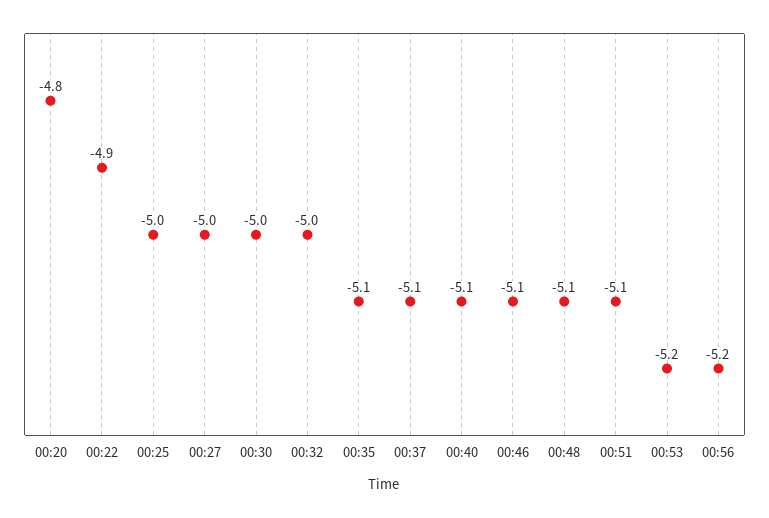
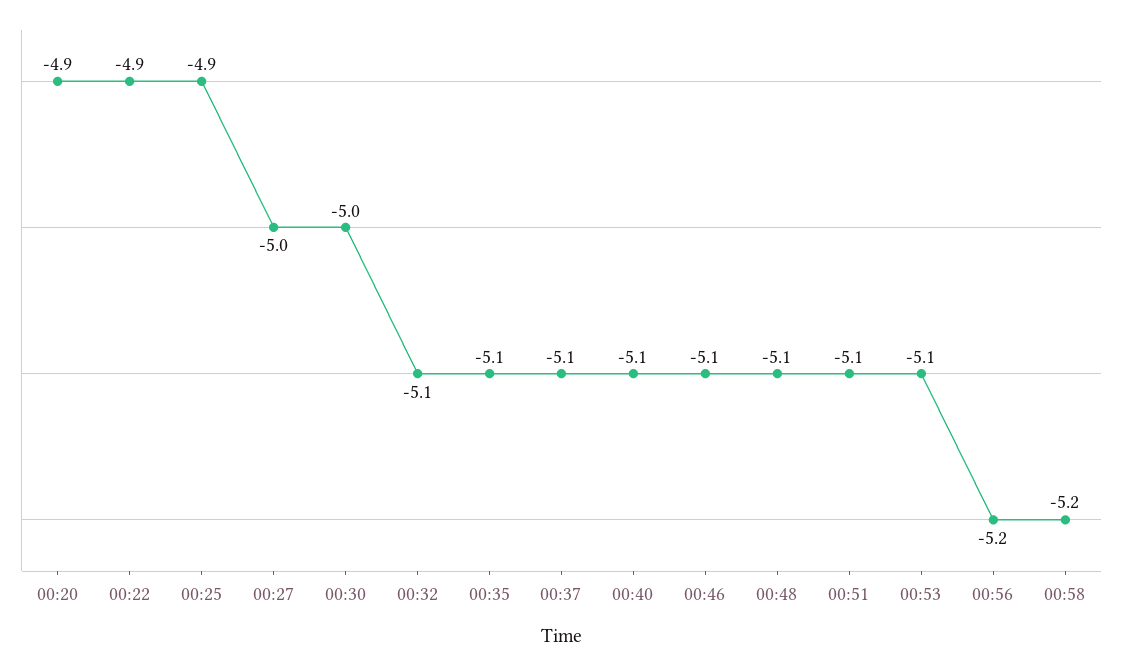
00:20: -4.8 -> -4.9
00:25: -5 -> -4.9
00:32: -5 -> -5.1
00:53: -5.2 -> -5.1
00:58: none -> -5.2

